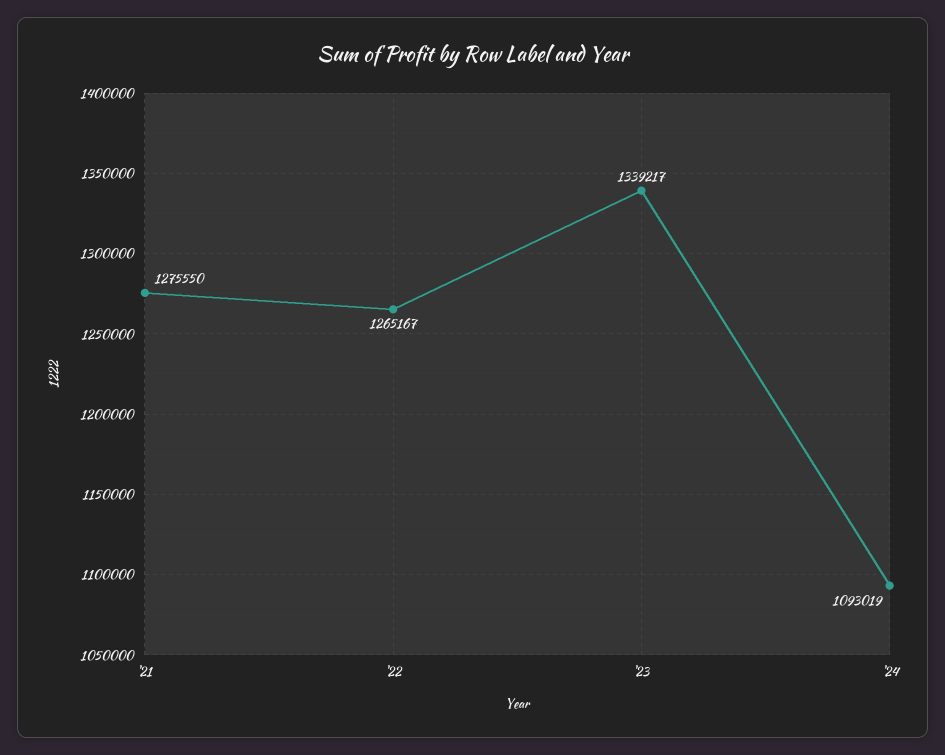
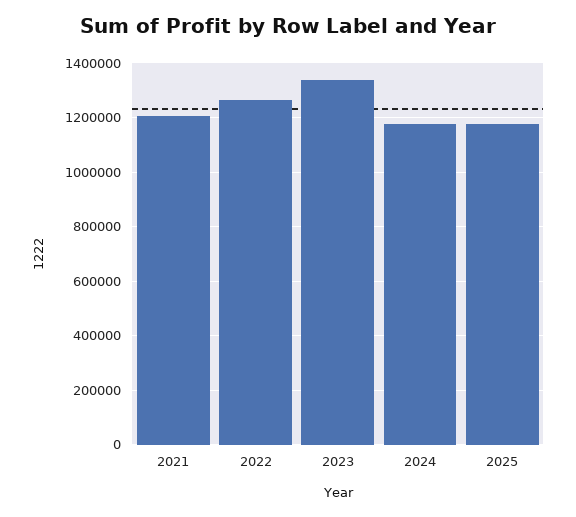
'21: 1275550 -> 1200000
'24: 1093019 -> 1175000
2025: none -> 1175000

